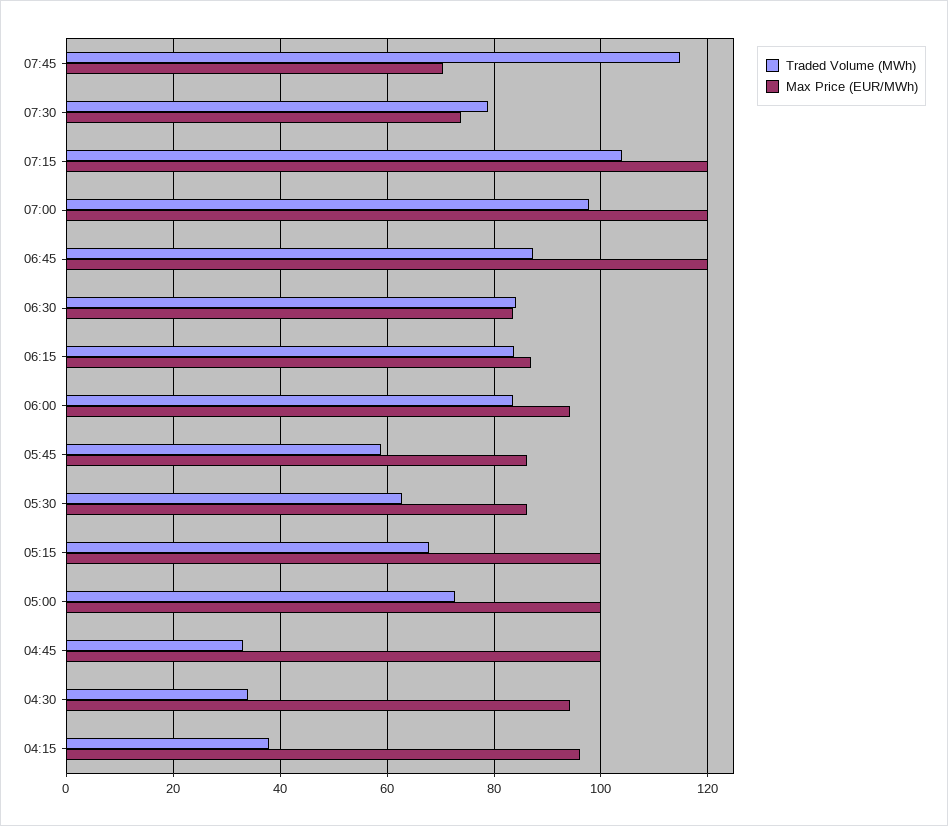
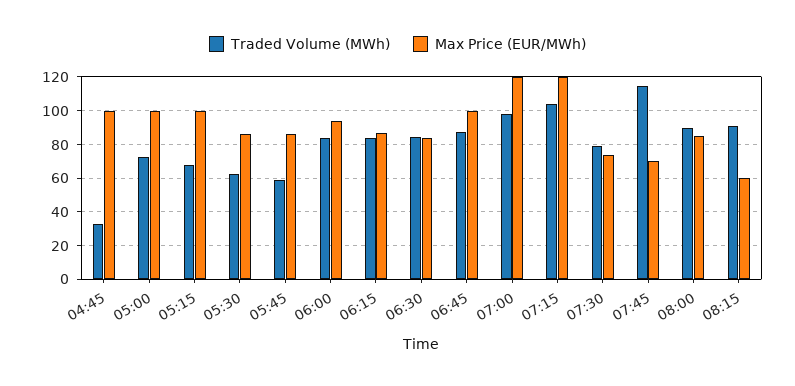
Max Price (EUR/MWh), 06:45: 120 -> 100
Traded Volume (MWh), 04:30: 34 -> none
Max Price (EUR/MWh), 04:30: 94 -> none
Traded Volume (MWh), 04:15: 38 -> none
Max Price (EUR/MWh), 04:15: 96 -> none
Traded Volume (MWh), 08:00: none -> 90
Max Price (EUR/MWh), 08:00: none -> 85
Traded Volume (MWh), 08:15: none -> 90
Max Price (EUR/MWh), 08:15: none -> 60

